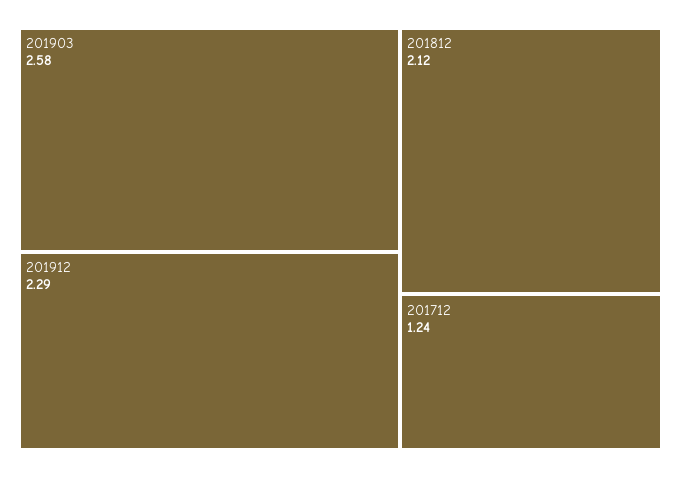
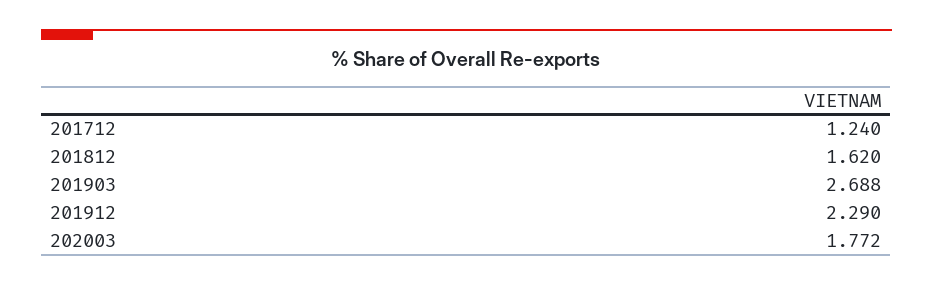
201903: 2.58 -> 2.688
201812: 2.12 -> 1.62
202003: none -> 1.772

